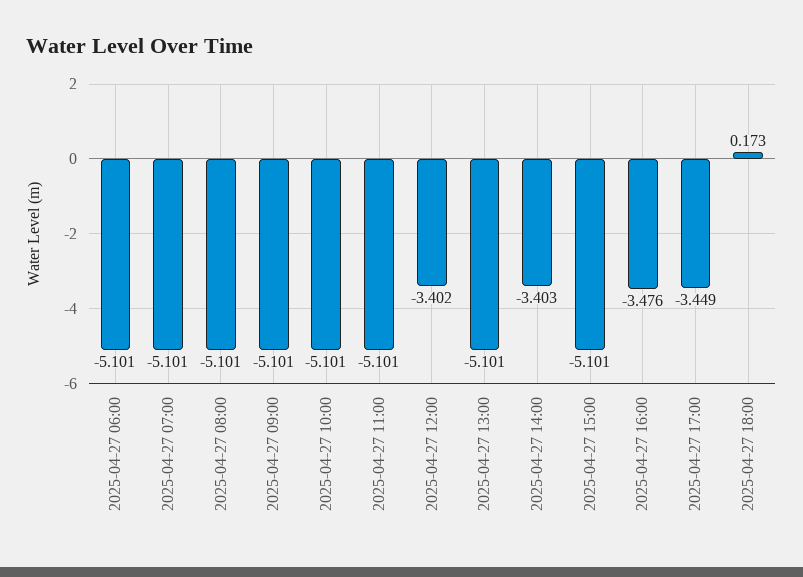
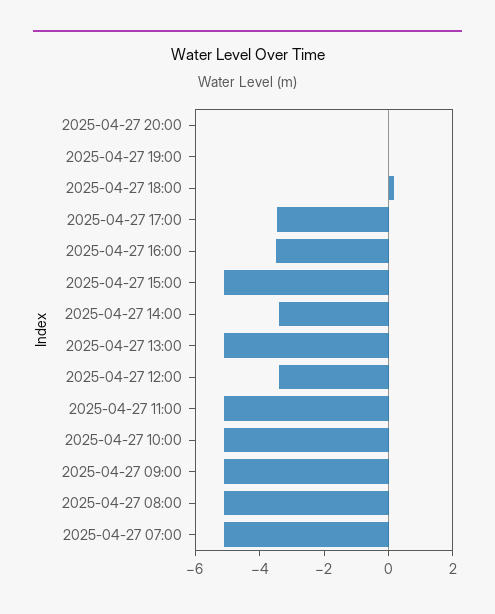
2025-04-27 06:00: -5.101 -> none
2025-04-27 20:00: none -> 0
2025-04-27 19:00: none -> 0

